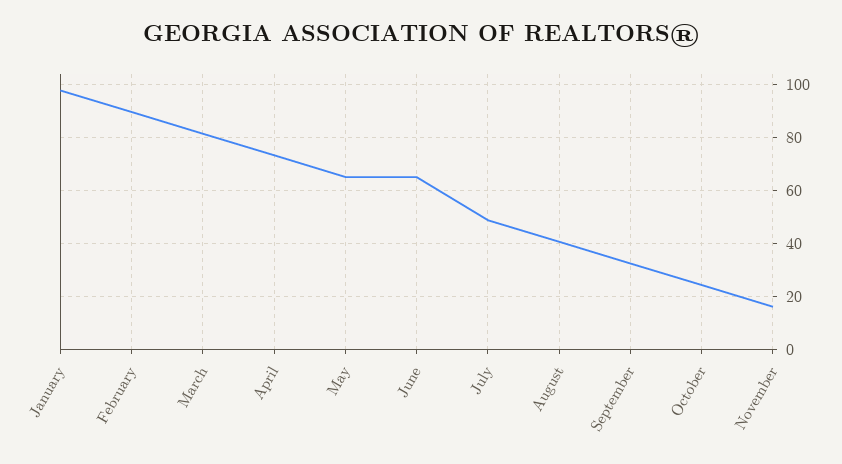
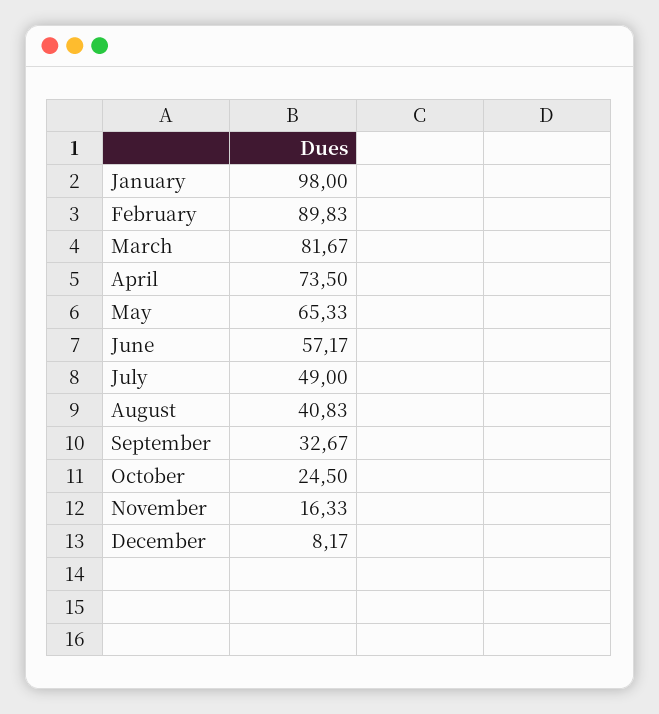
June: 65 -> 57.17
December: none -> 8.17

